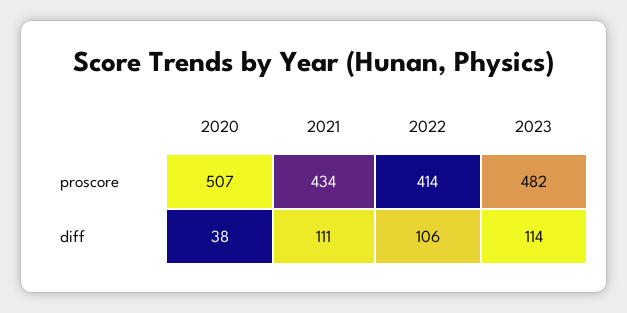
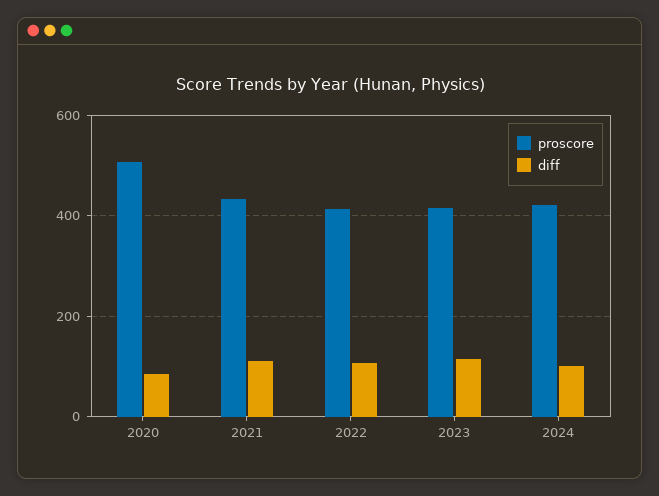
proscore, 2023: 482 -> 420
diff, 2020: 38 -> 80
proscore, 2024: none -> 420
diff, 2024: none -> 100

